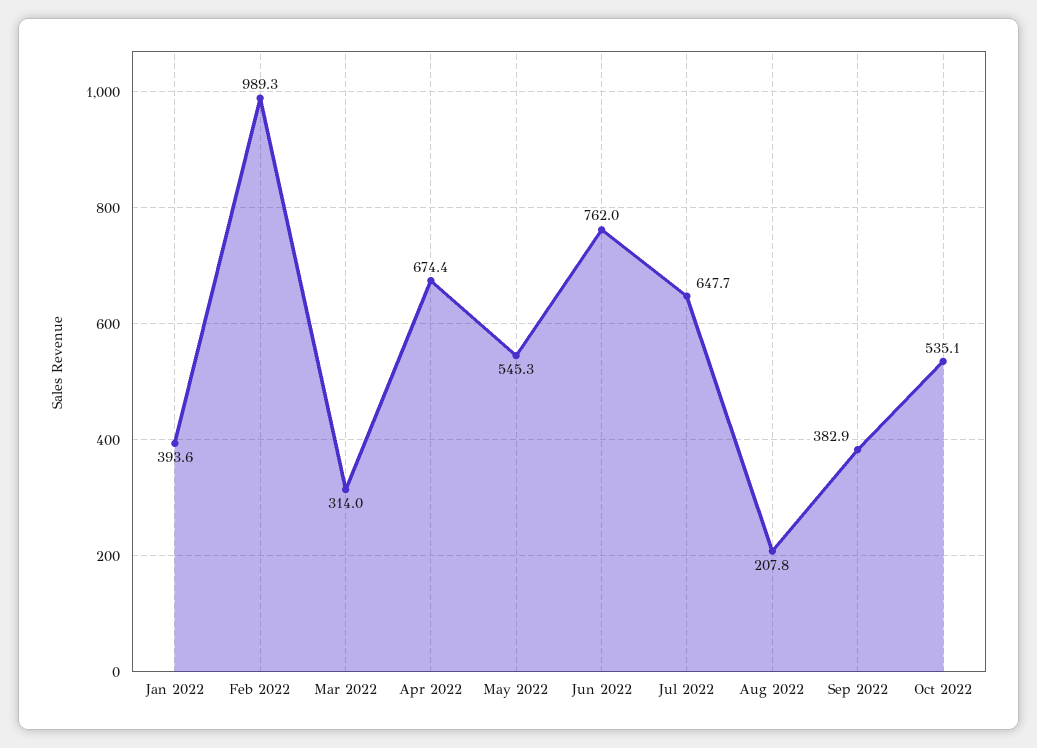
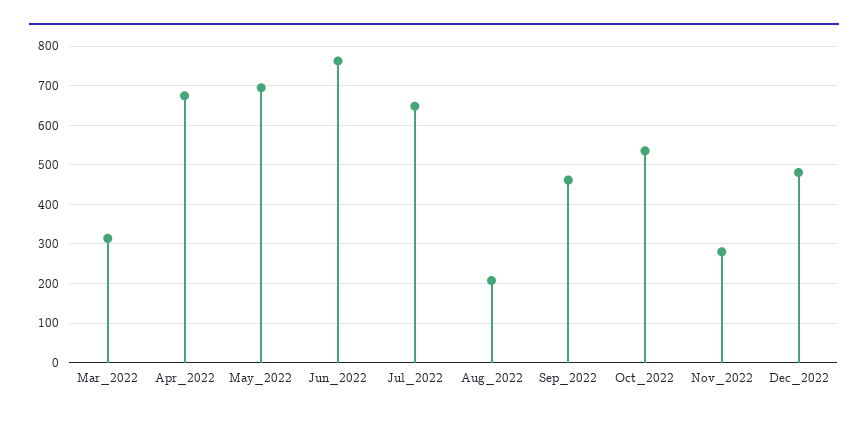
Jan 2022: 393.6 -> none
Feb 2022: 989.3 -> none
May 2022: 545.3 -> 700
Sep 2022: 382.9 -> 460
Nov_2022: none -> 280
Dec_2022: none -> 480

